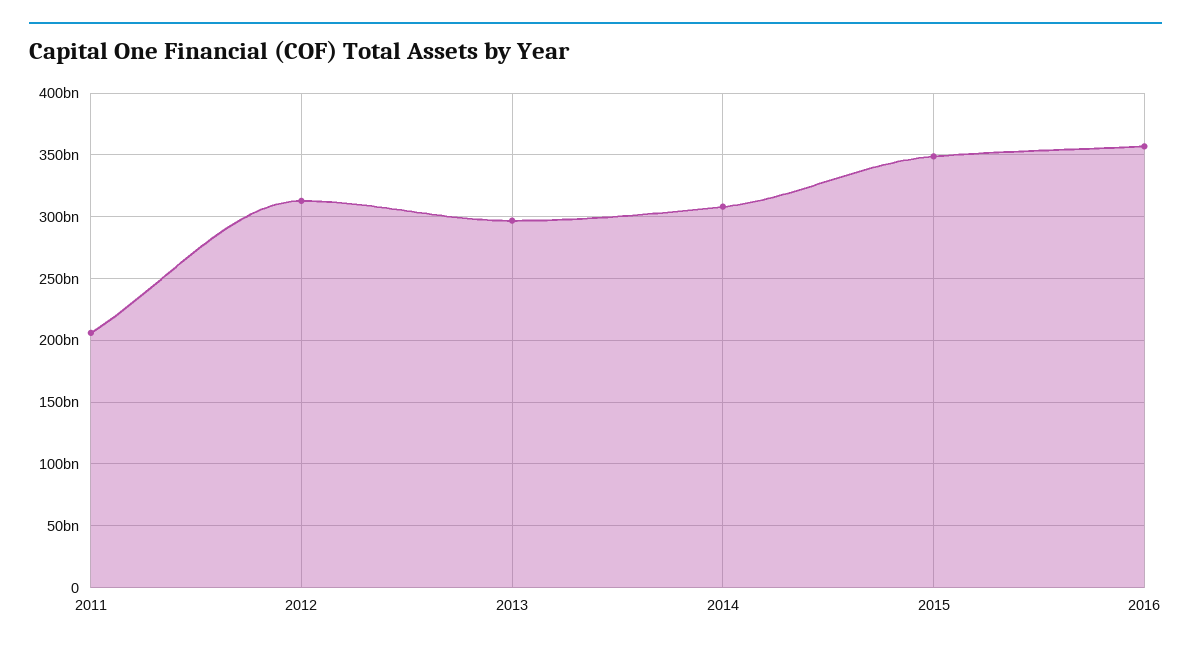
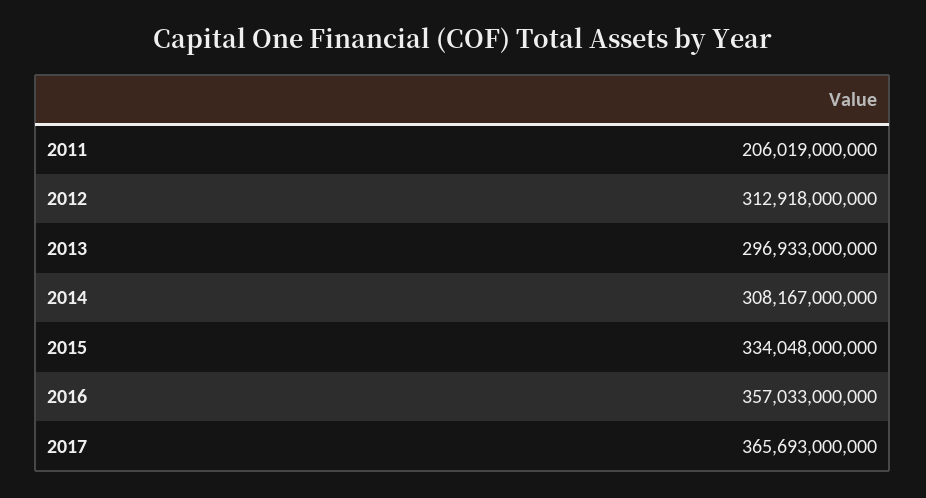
2015: 350000000000 -> 334048000000
2017: none -> 365693000000

